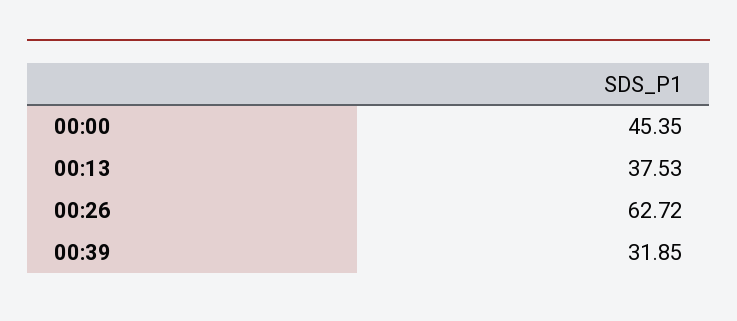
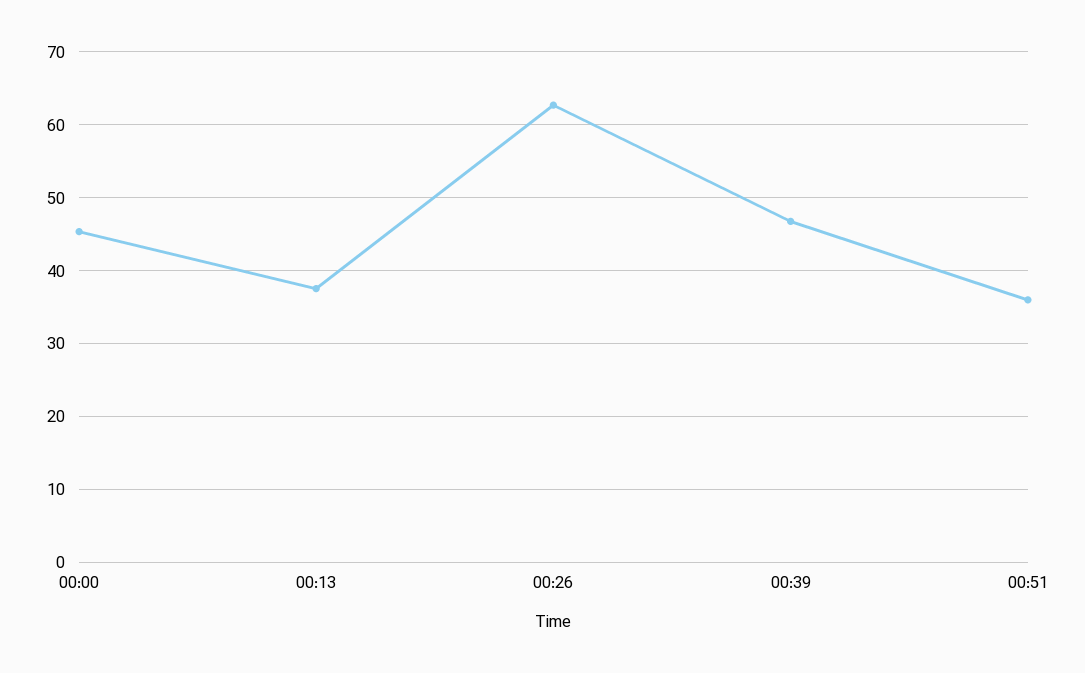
00:39: 31.85 -> 47
00:51: none -> 36

